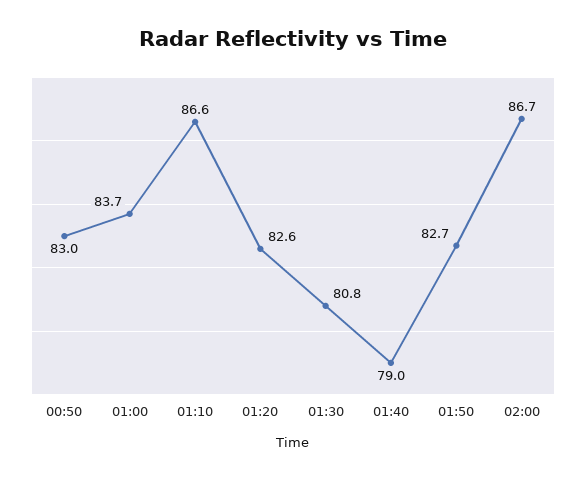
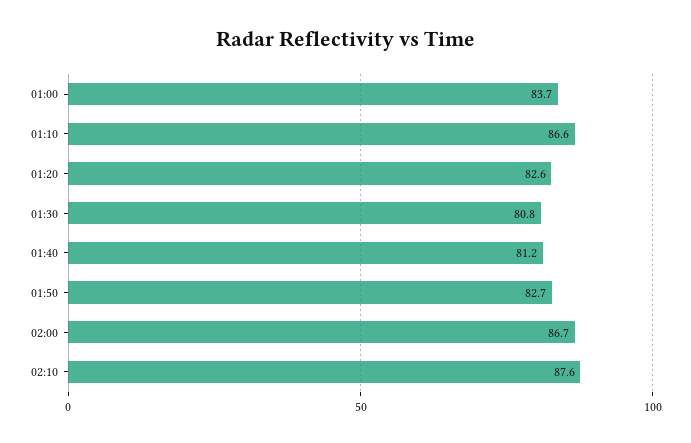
00:50: 83 -> none
01:40: 79 -> 81.2
02:10: none -> 87.6

